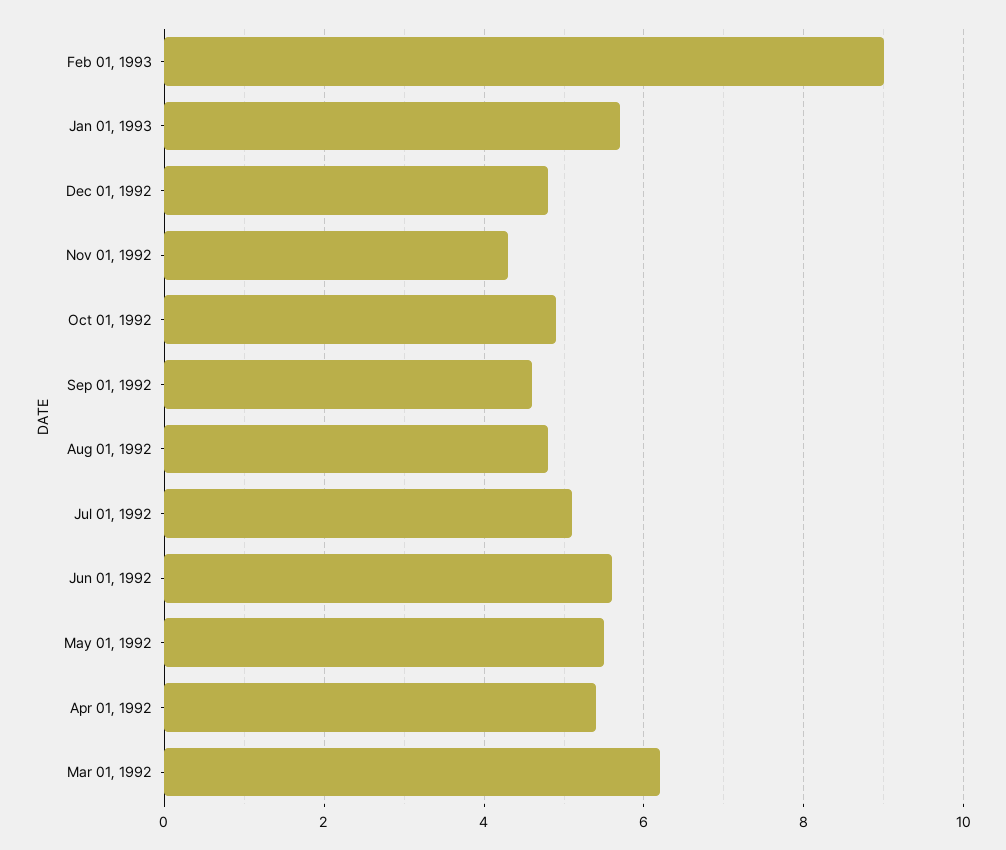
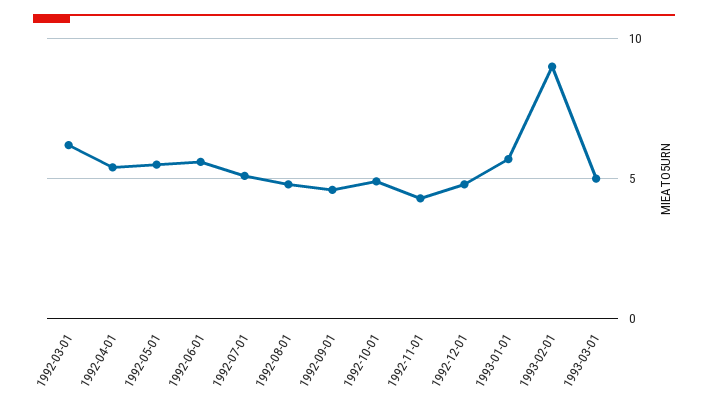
1993-03-01: none -> 5

